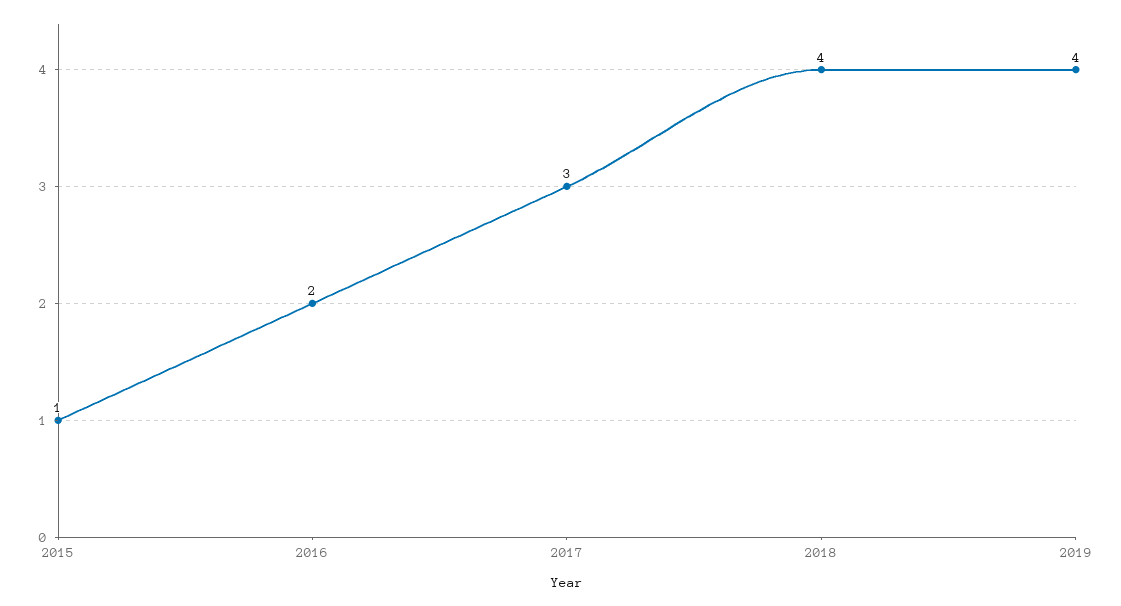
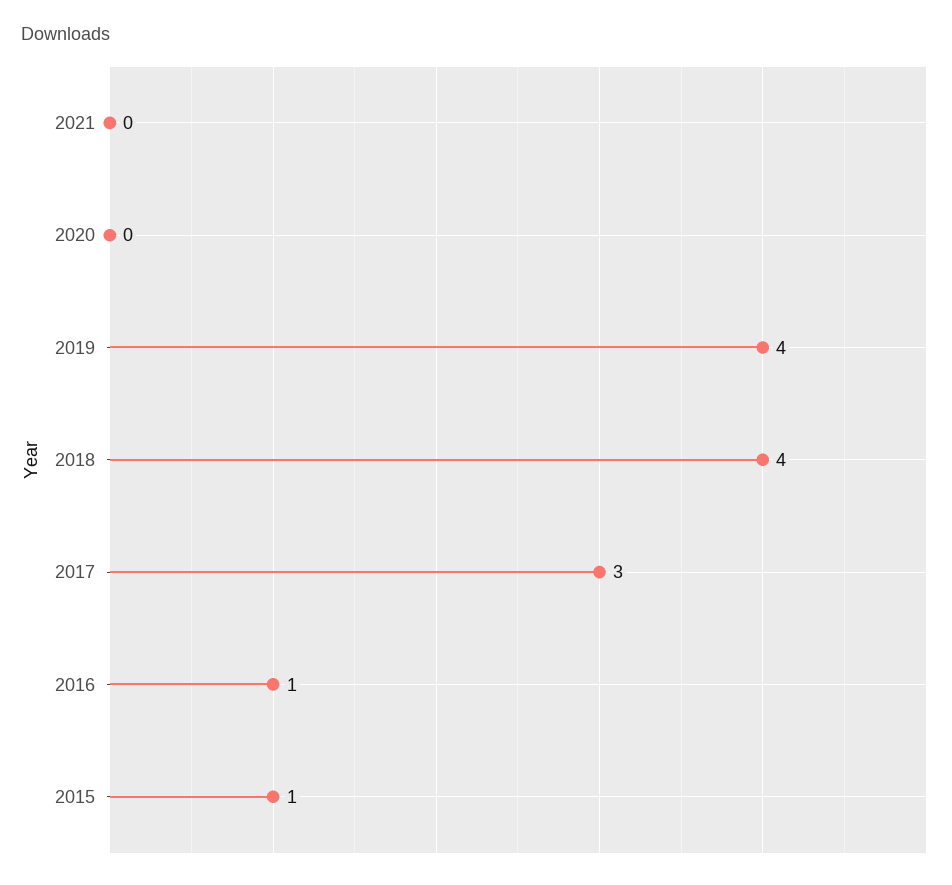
2016: 2 -> 1
2021: none -> 0
2020: none -> 0

